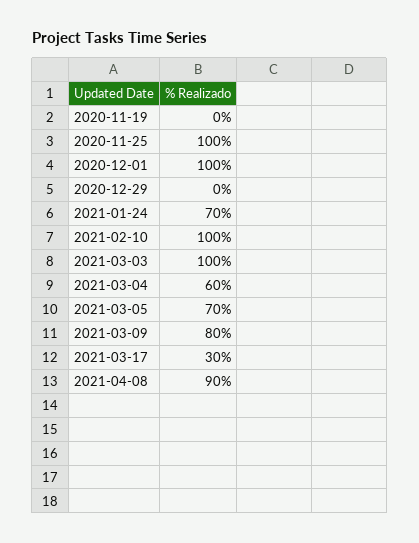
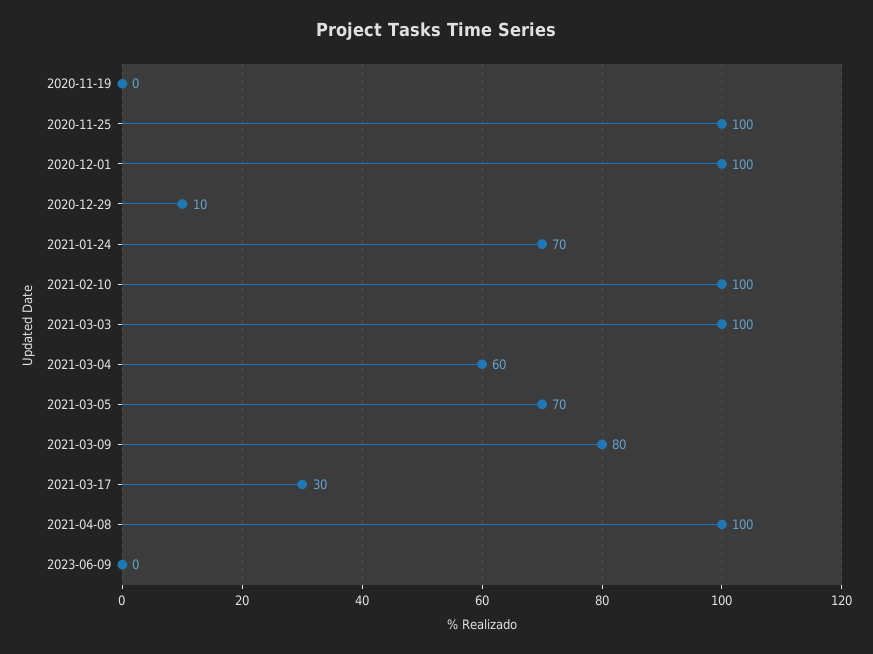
2020-12-29: 0 -> 10
2021-04-08: 90 -> 100
2023-06-09: none -> 0

